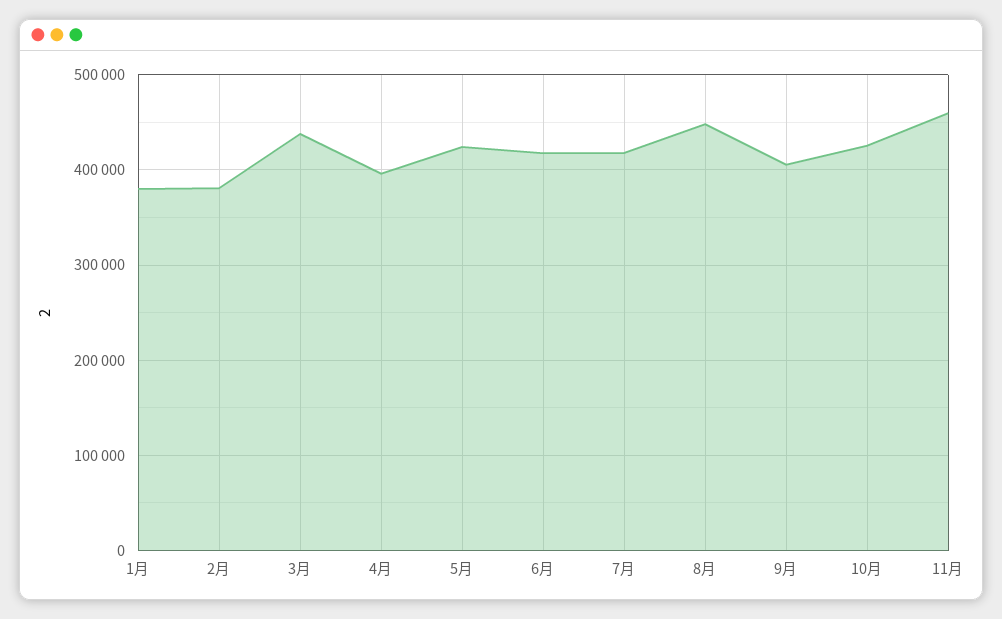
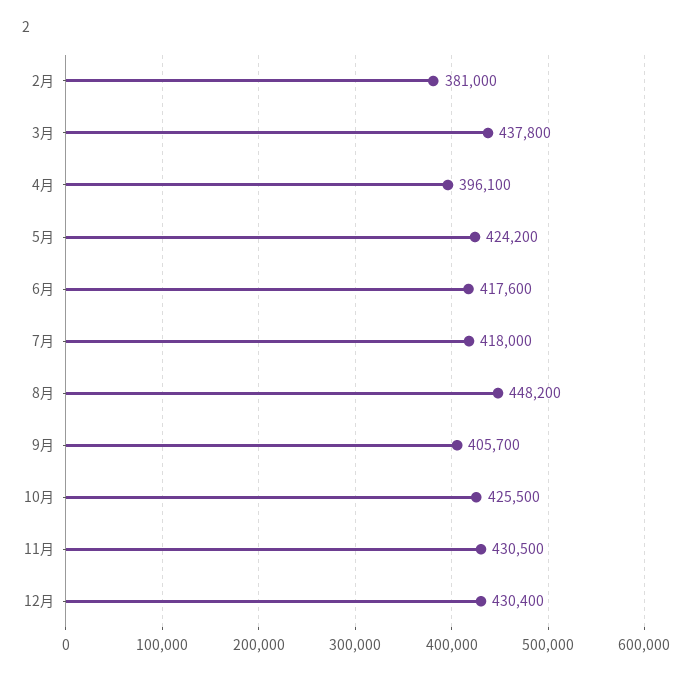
1月: 380000 -> none
11月: 460000 -> 430500
12月: none -> 430400

